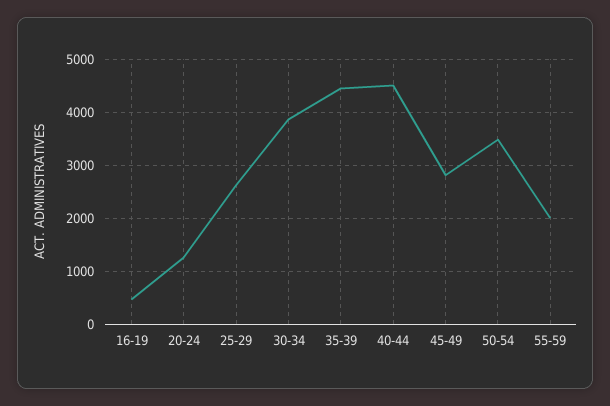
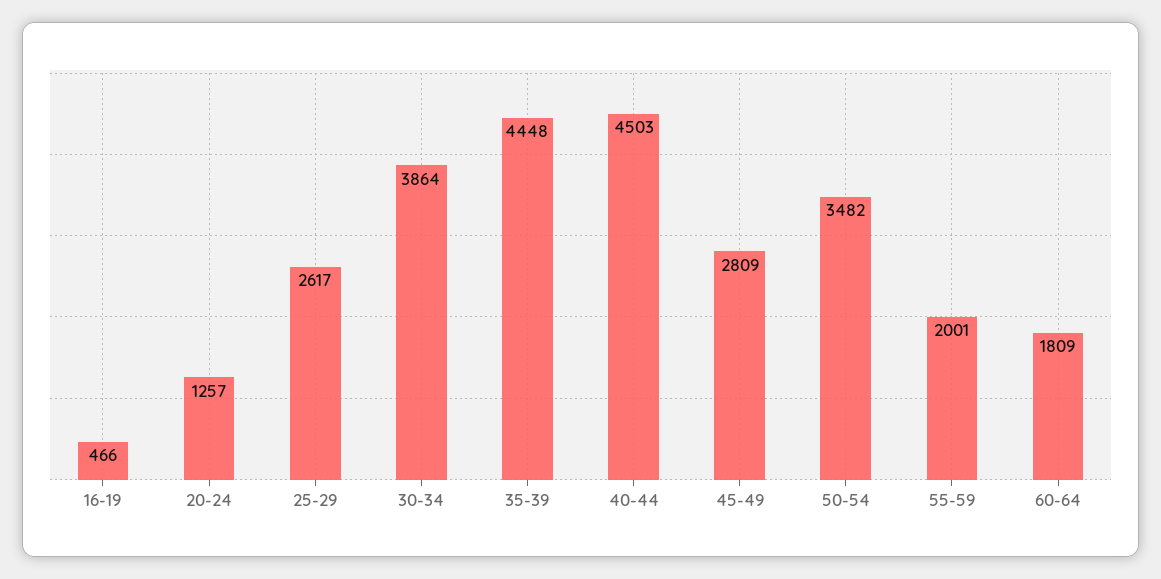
60-64: none -> 1809

